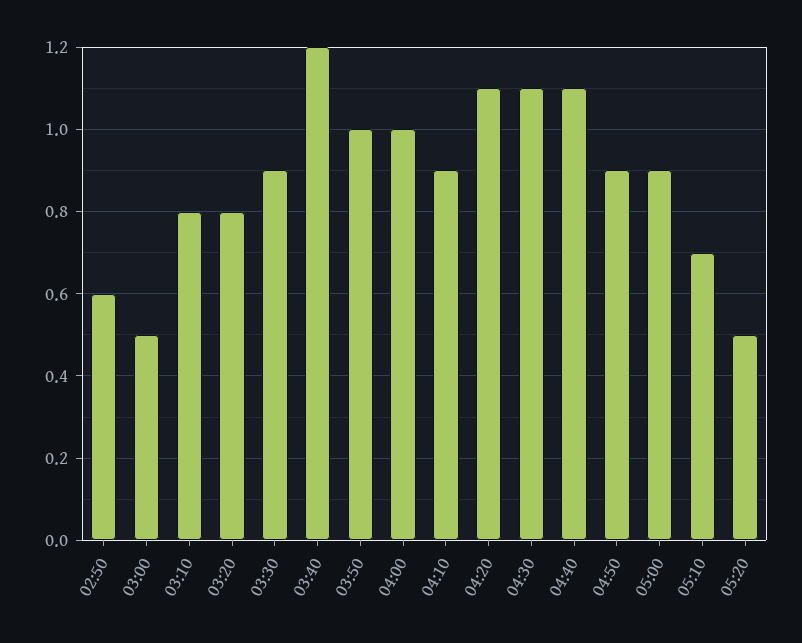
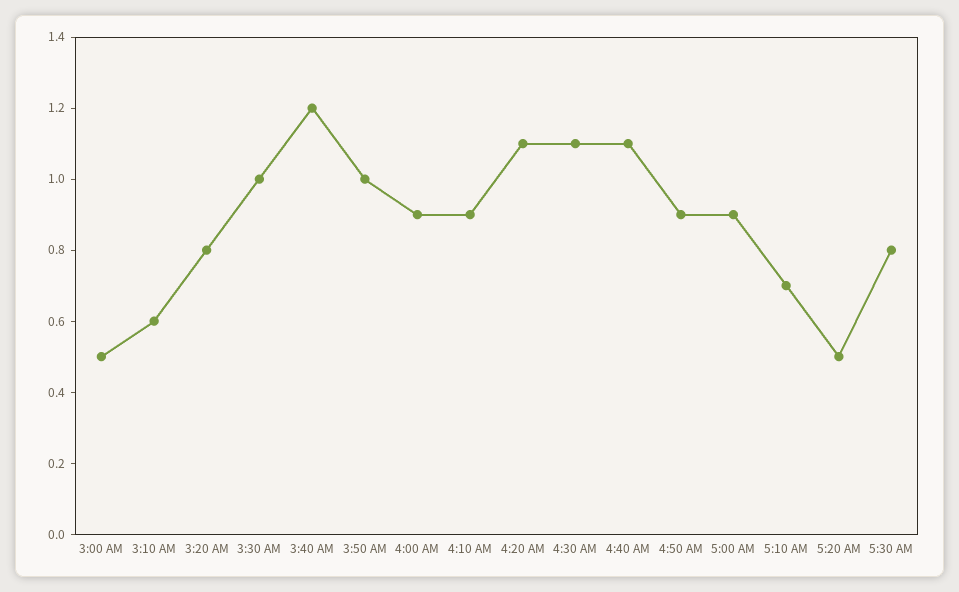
02:50: 0.6 -> none
03:10: 0.8 -> 0.6
03:30: 0.9 -> 1
04:00: 1 -> 0.9
5:30 AM: none -> 0.8

